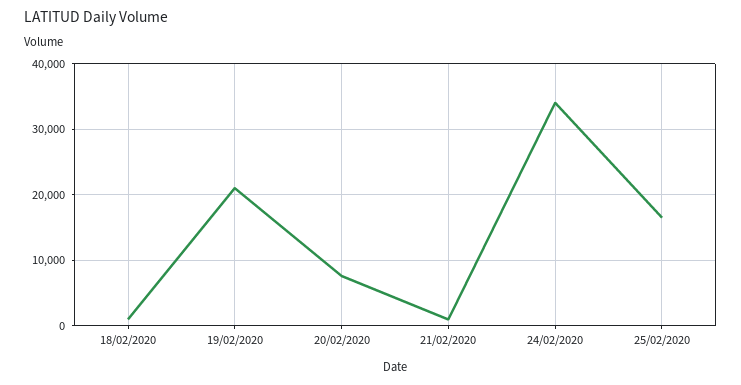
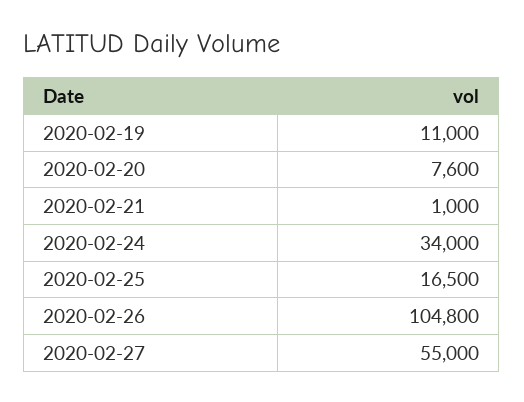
18/02/2020: 1000 -> none
19/02/2020: 21000 -> 11000
2020-02-26: none -> 104800
2020-02-27: none -> 55000

